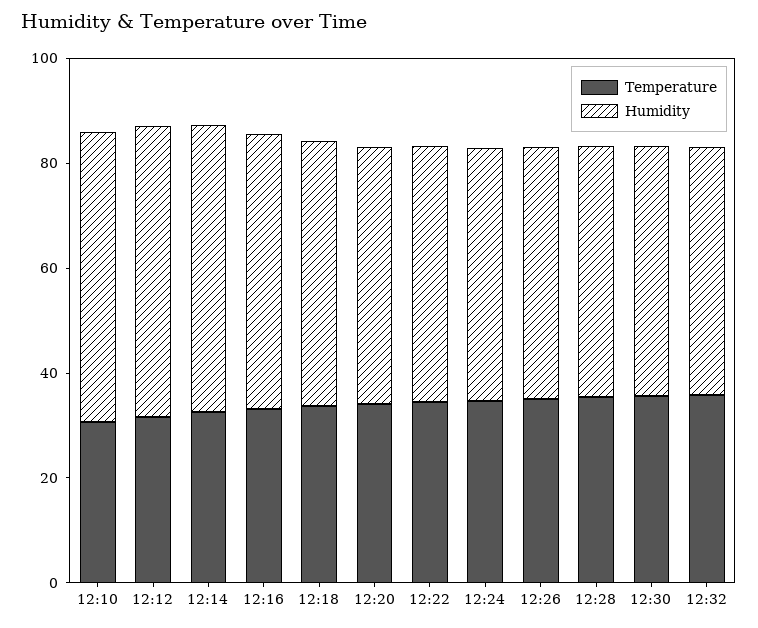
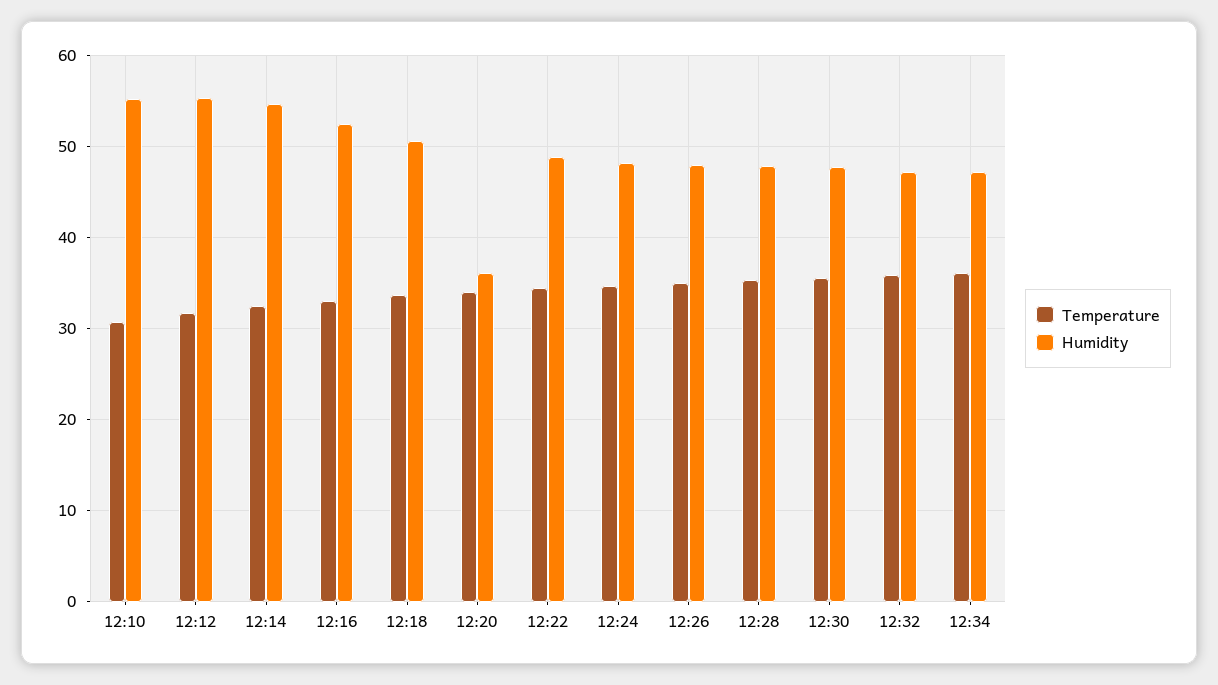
Humidity, 12:20: 50 -> 36
Temperature, 12:34: none -> 36
Humidity, 12:34: none -> 47

